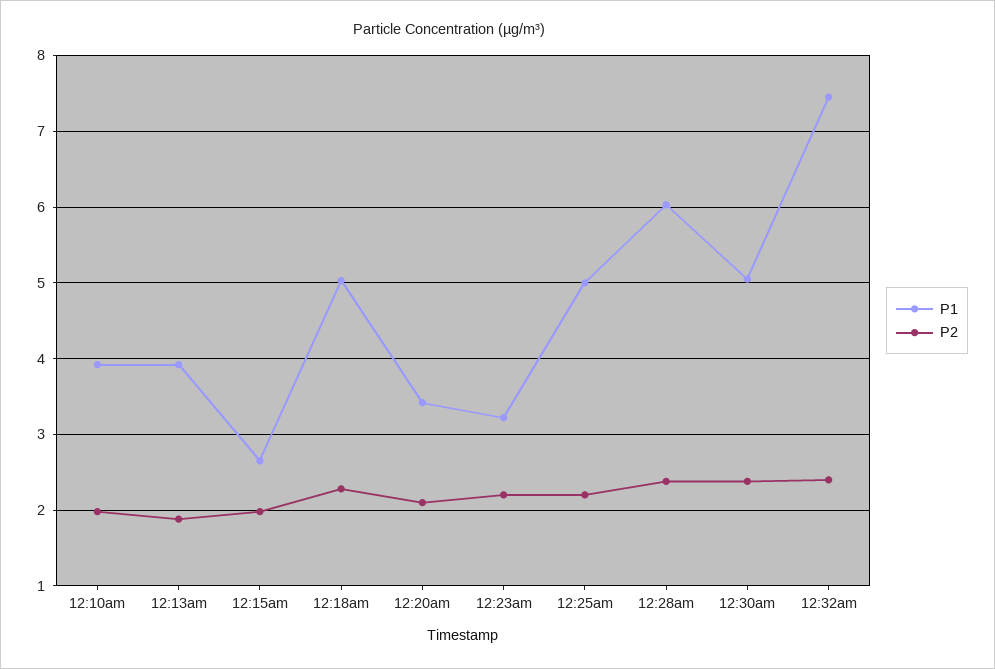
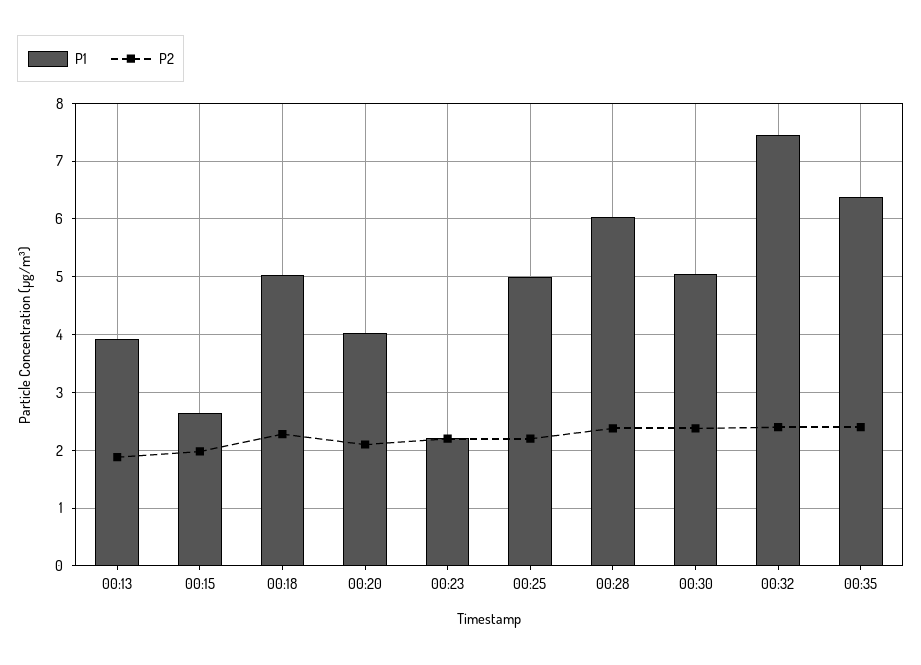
P1, 12:10am: 3.9 -> none
P2, 12:10am: 2 -> none
P1, 12:20am: 3.4 -> 4
P1, 12:23am: 3.2 -> 2.2
P1, 00:35: none -> 6.4
P2, 00:35: none -> 2.4

